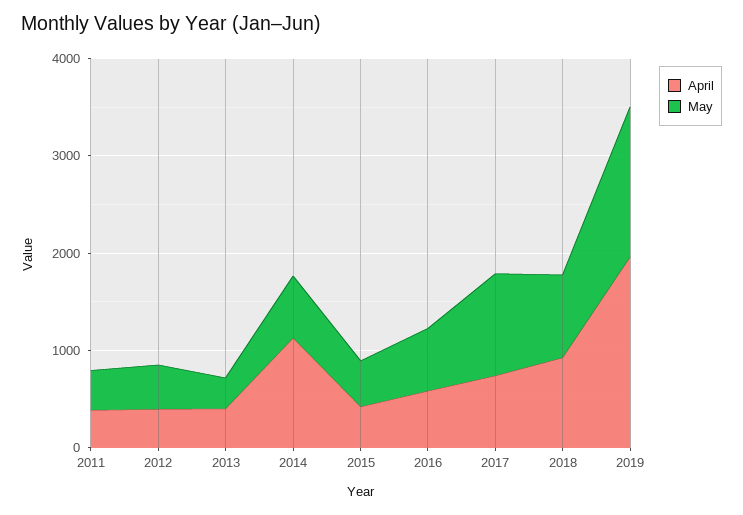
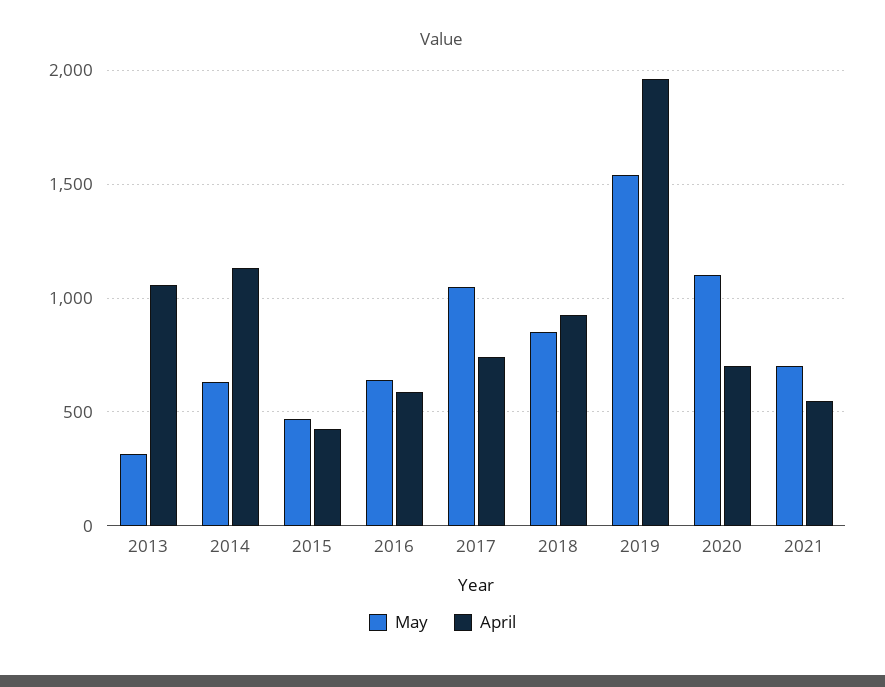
April, 2011: 400 -> none
May, 2011: 400 -> none
April, 2012: 400 -> none
May, 2012: 400 -> none
April, 2013: 400 -> 1050
May, 2020: none -> 1100
April, 2020: none -> 700
May, 2021: none -> 700
April, 2021: none -> 550

